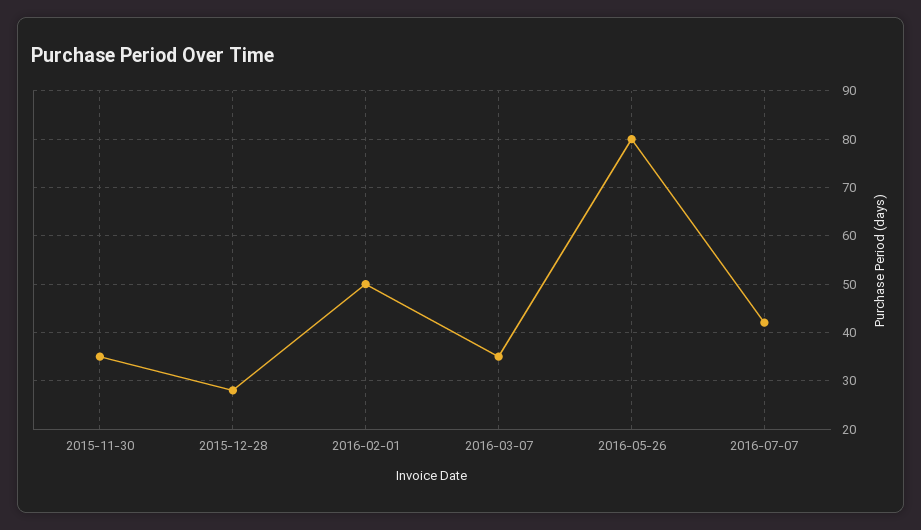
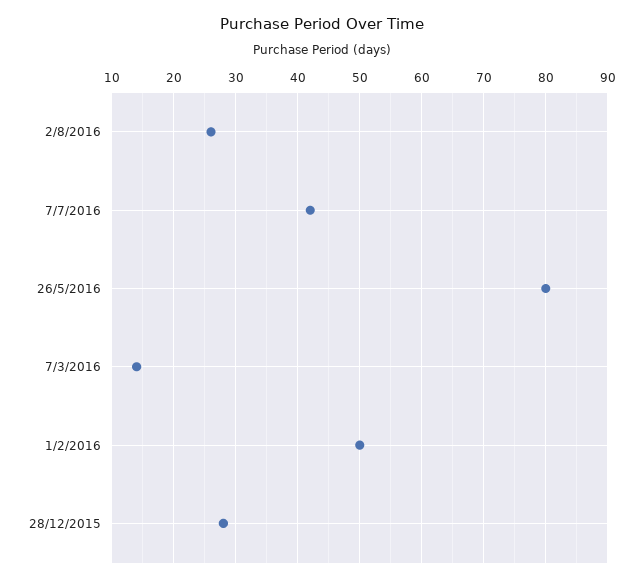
2015-11-30: 35 -> none
2016-03-07: 35 -> 14
2/8/2016: none -> 26

